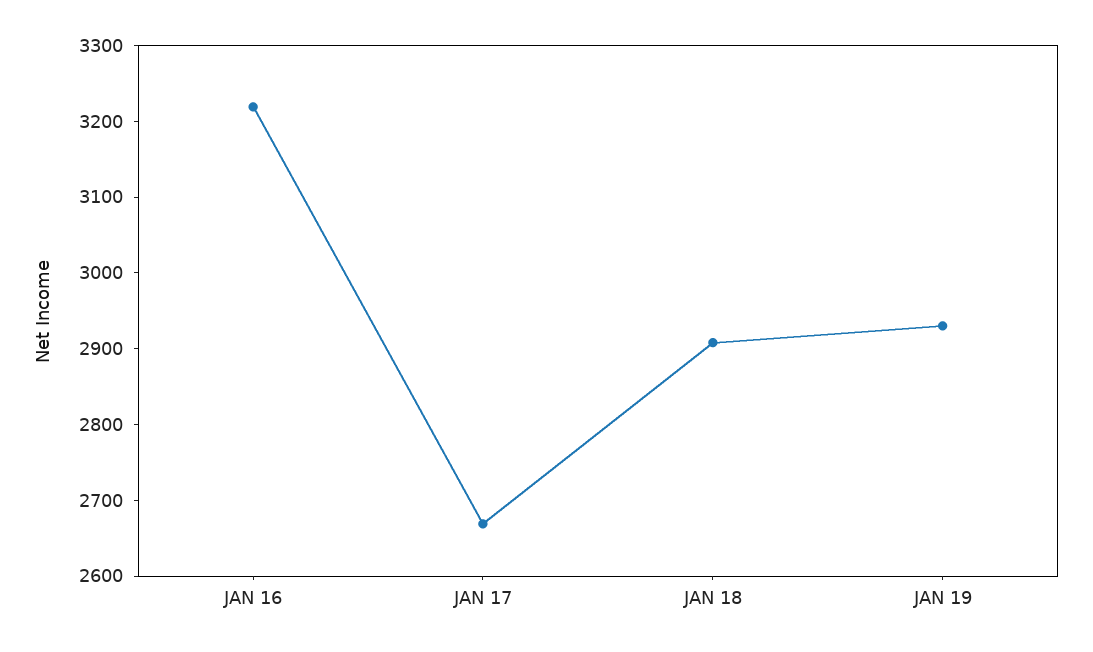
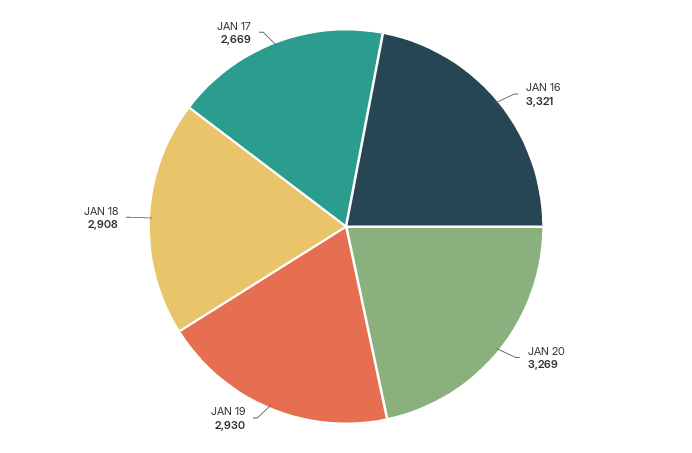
JAN 16: 3220 -> 3321
JAN 20: none -> 3269

